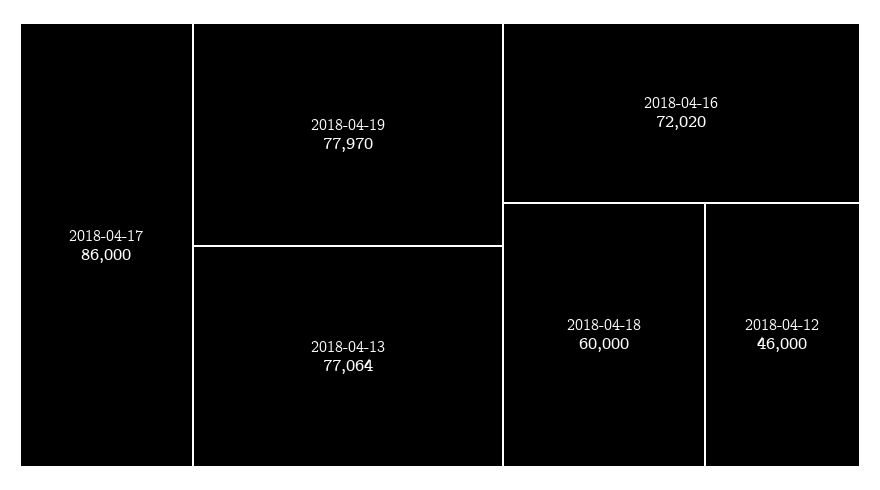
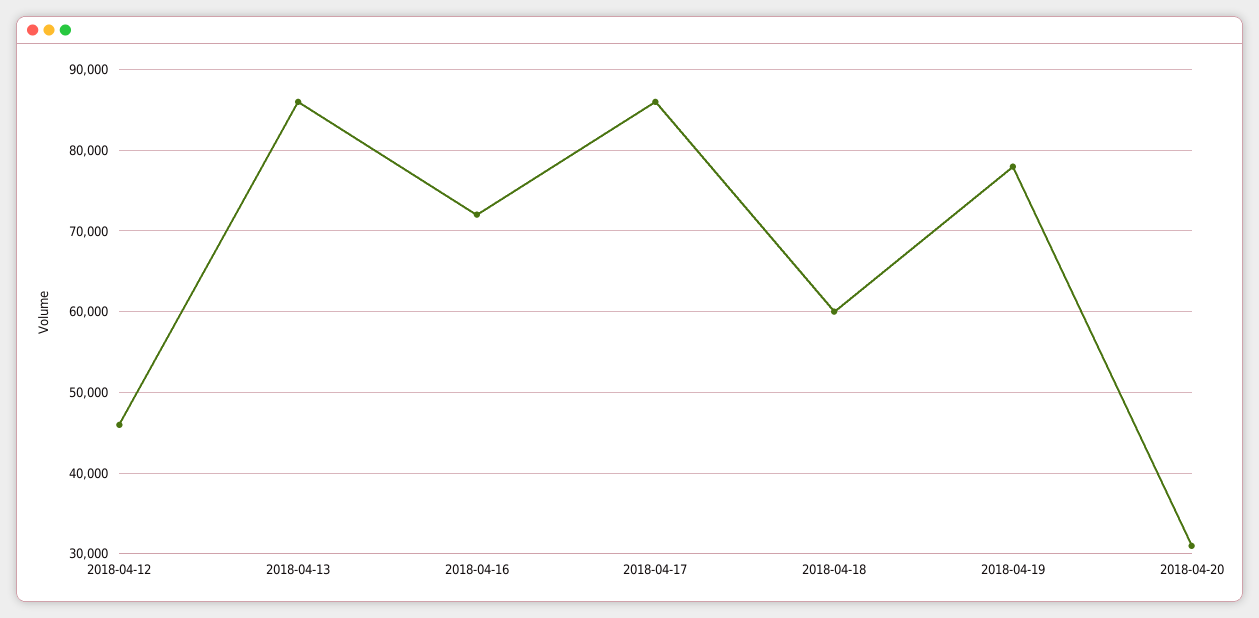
2018-04-13: 77064 -> 86000
2018-04-20: none -> 31000

